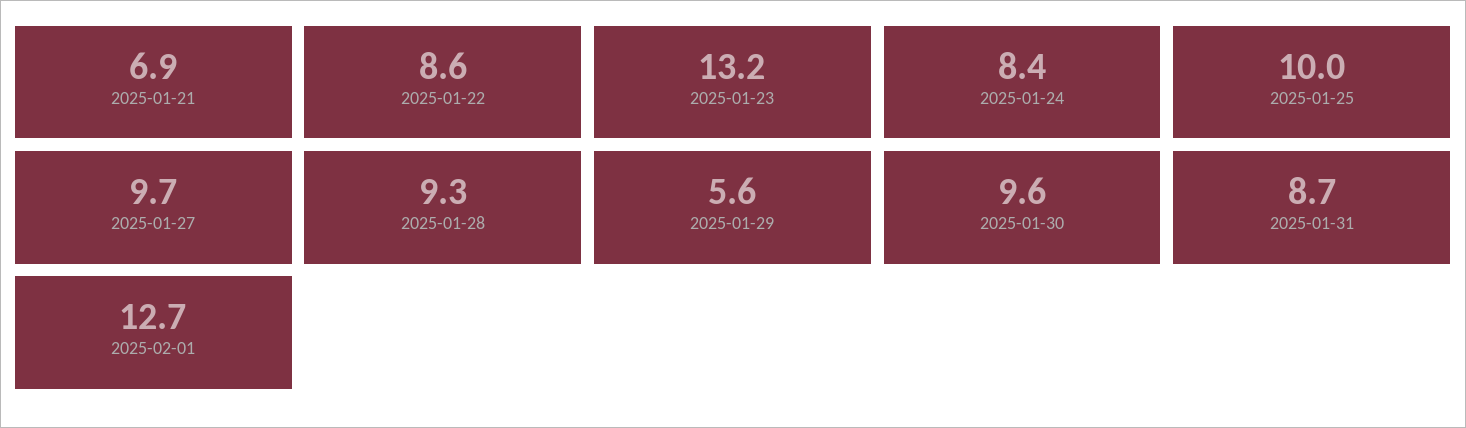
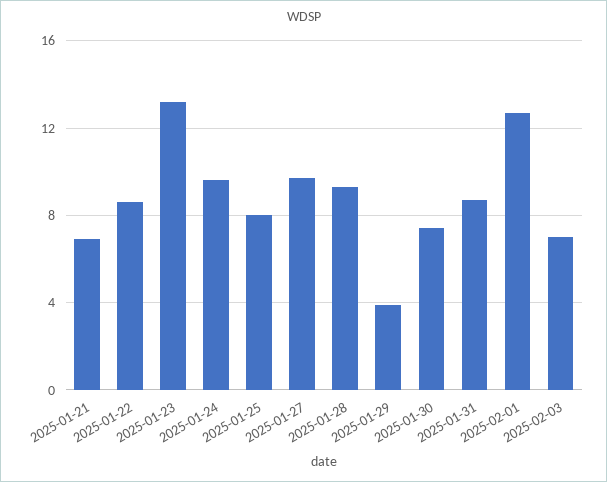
2025-01-24: 8.4 -> 9.5
2025-01-25: 10 -> 8
2025-01-29: 5.6 -> 4
2025-01-30: 9.6 -> 7.5
2025-02-03: none -> 7

